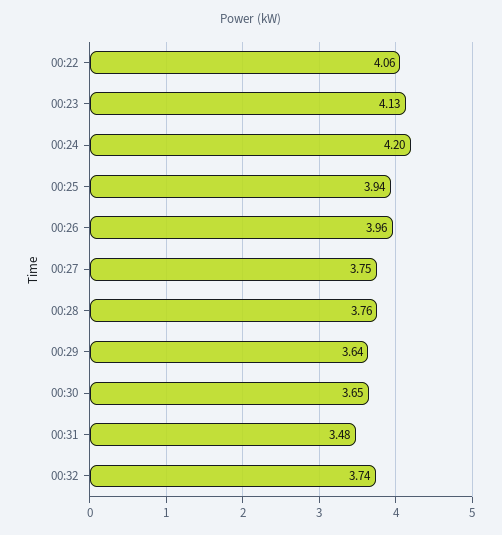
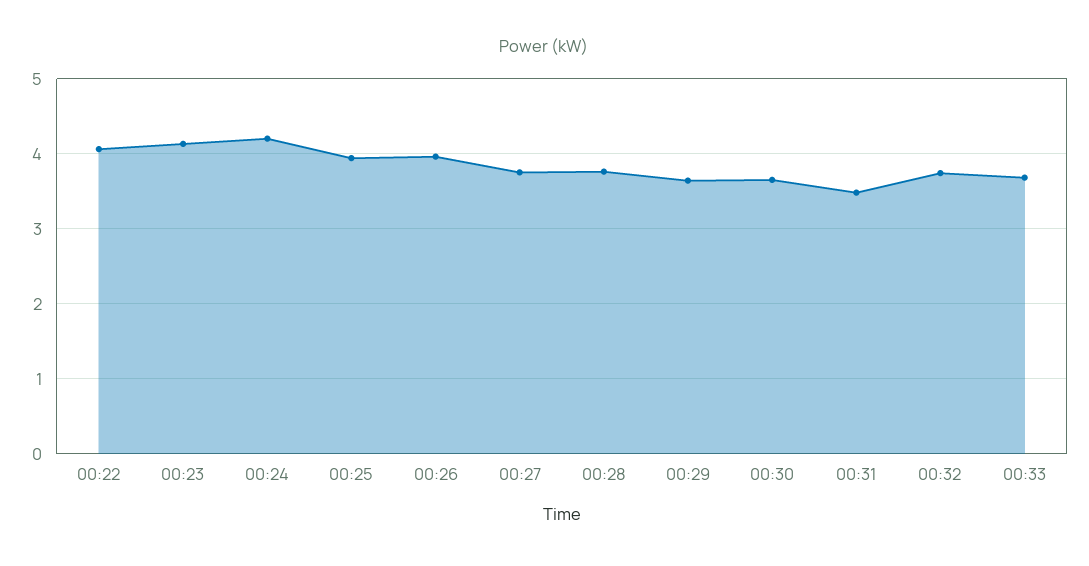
00:33: none -> 3.7

